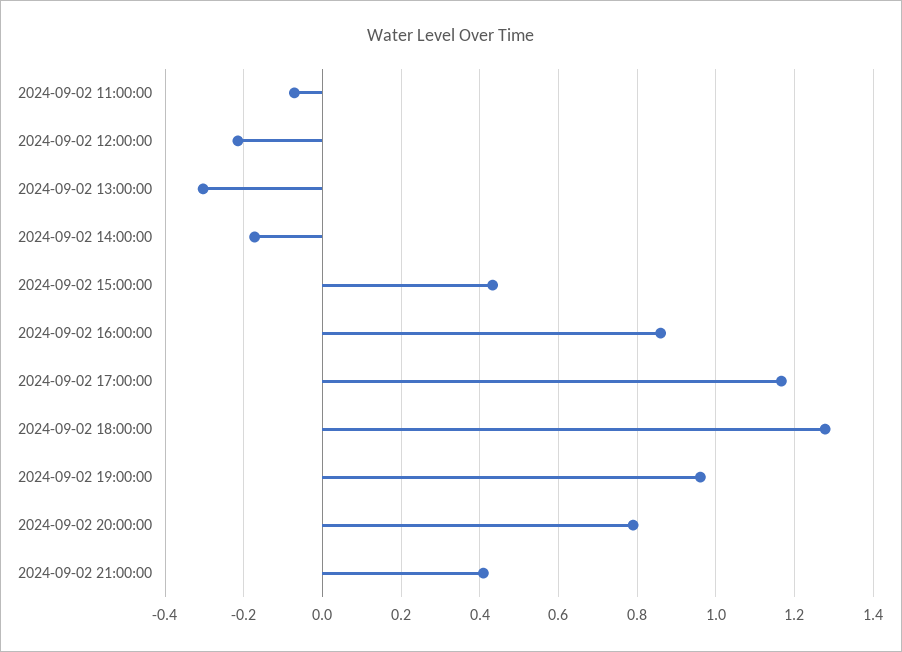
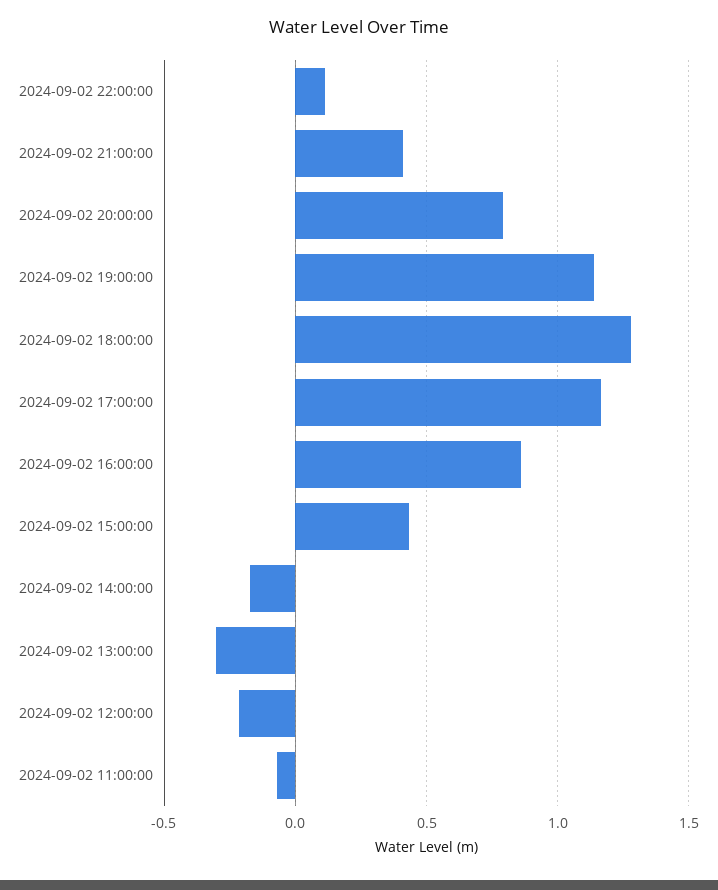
2024-09-02 19:00:00: 0.96 -> 1.15
2024-09-02 22:00:00: none -> 0.1

